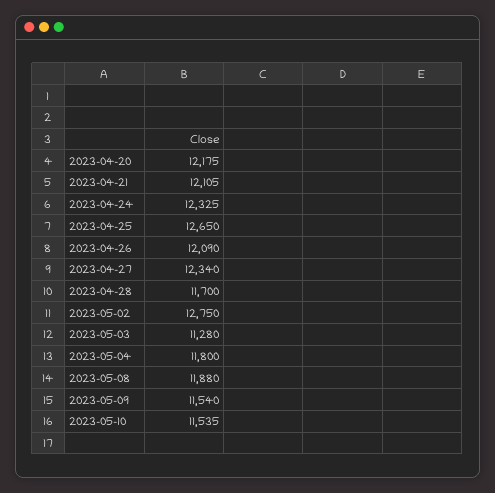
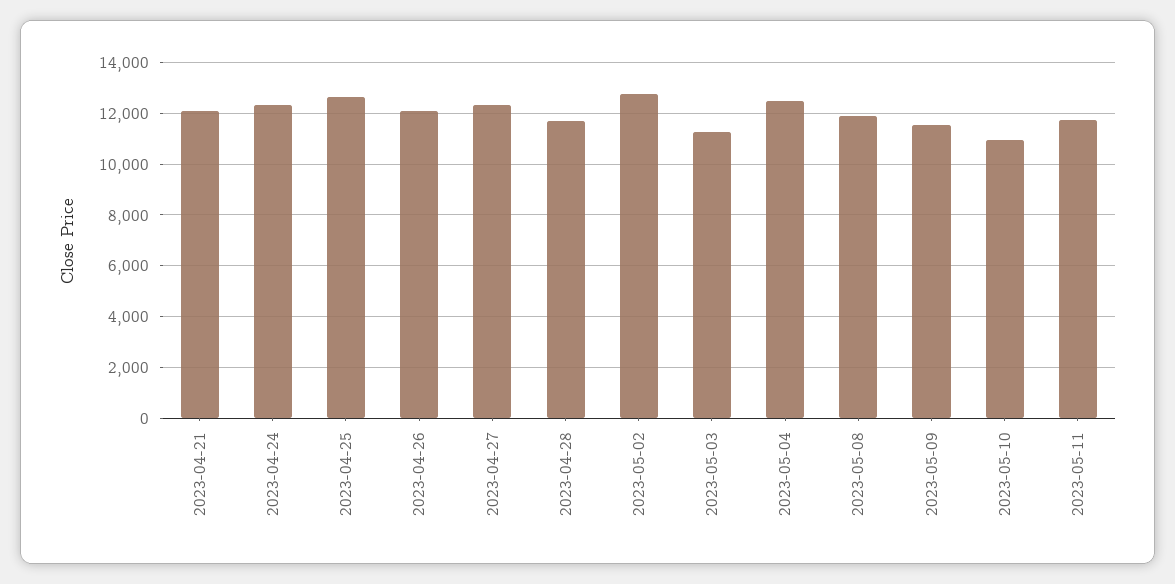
2023-04-20: 12175 -> none
2023-05-04: 11800 -> 12500
2023-05-10: 11535 -> 11000
2023-05-11: none -> 11750

